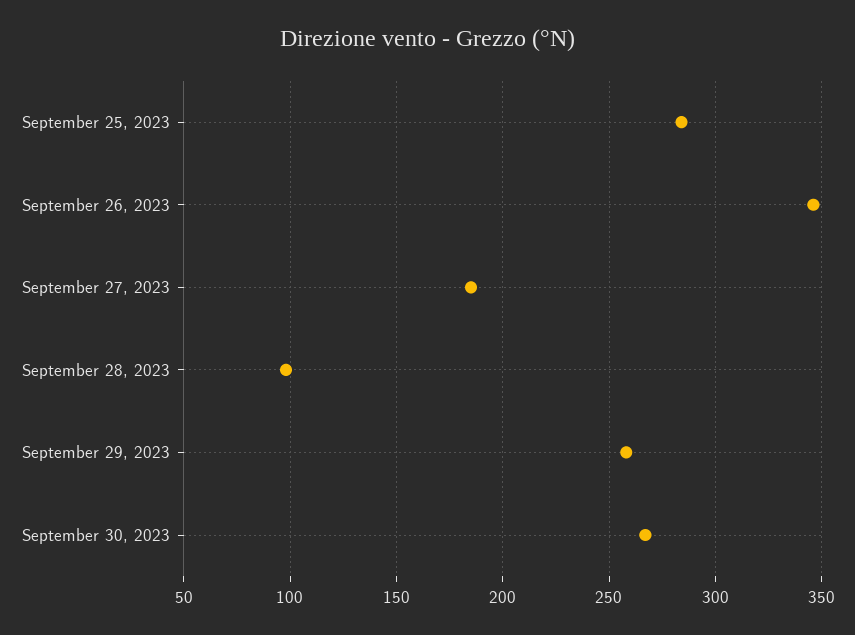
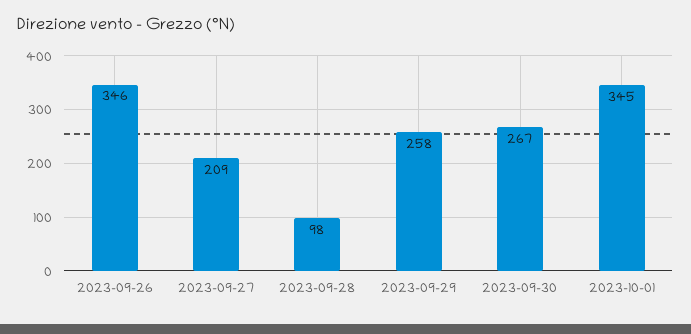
September 25, 2023: 285 -> none
September 27, 2023: 185 -> 209
2023-10-01: none -> 345

